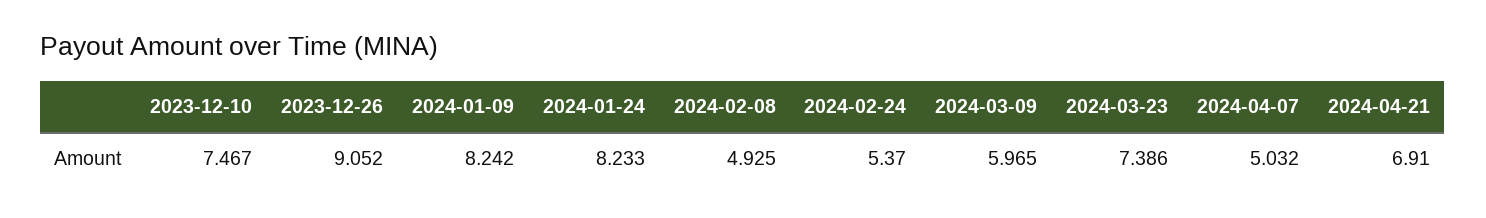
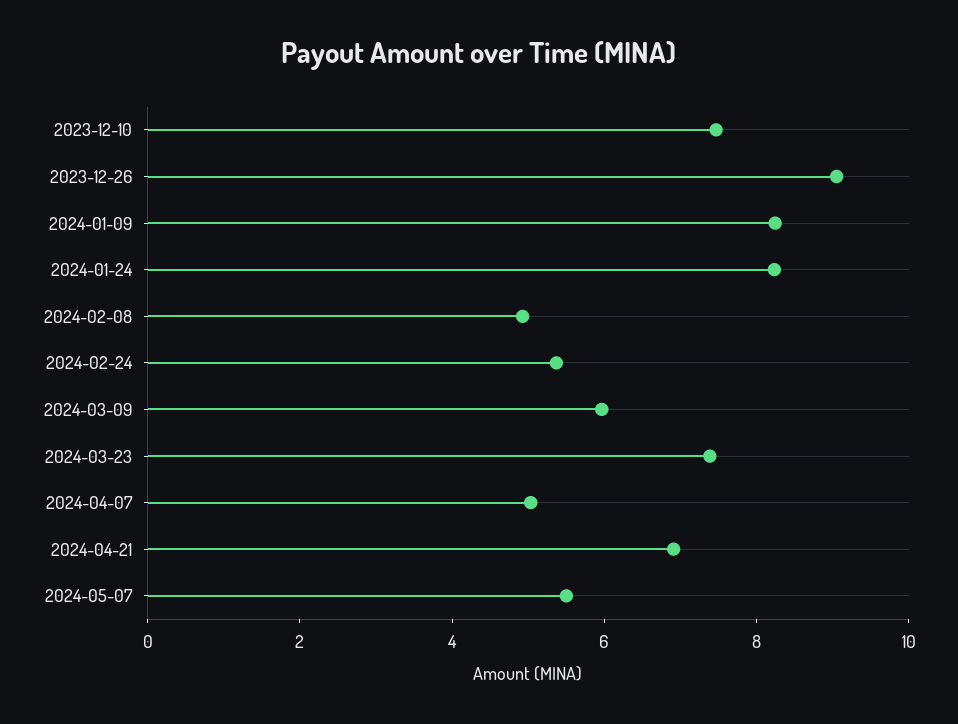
2024-05-07: none -> 5.5

